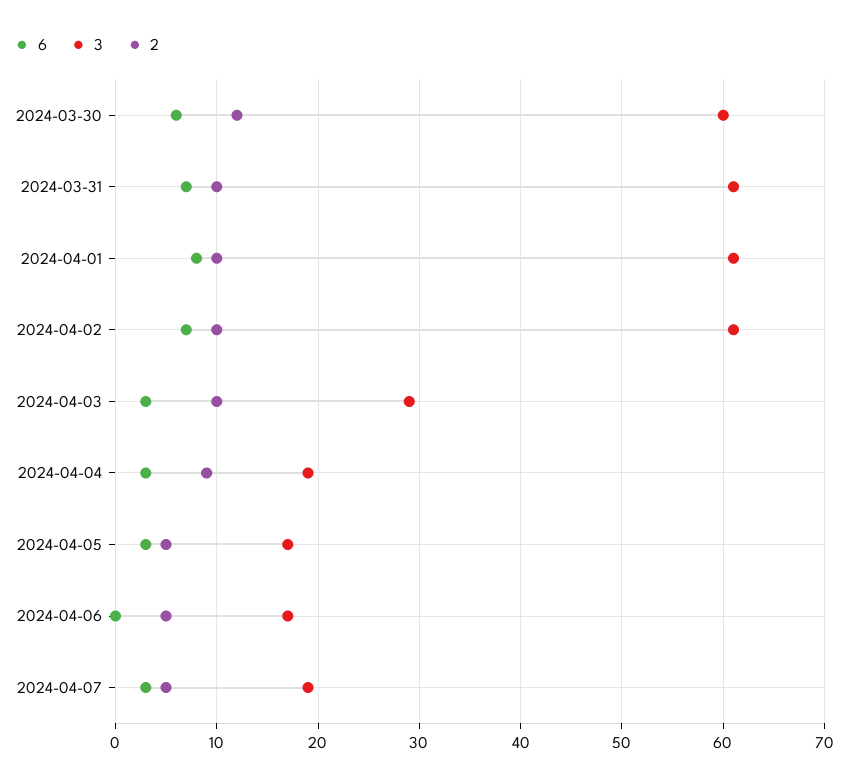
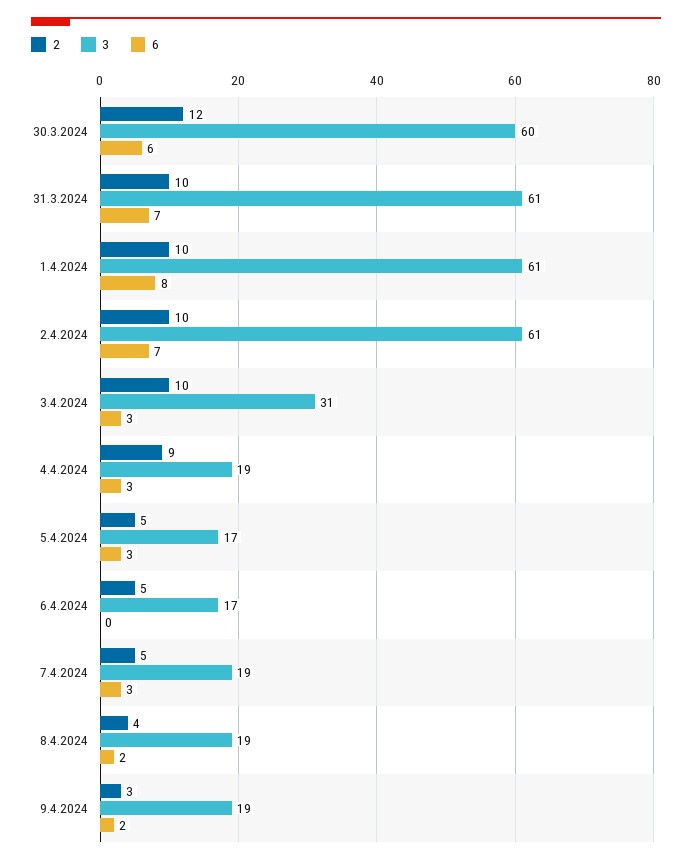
3, 2024-04-03: 29 -> 31
2, 8.4.2024: none -> 4
3, 8.4.2024: none -> 19
6, 8.4.2024: none -> 2
2, 9.4.2024: none -> 3
3, 9.4.2024: none -> 19
6, 9.4.2024: none -> 2

